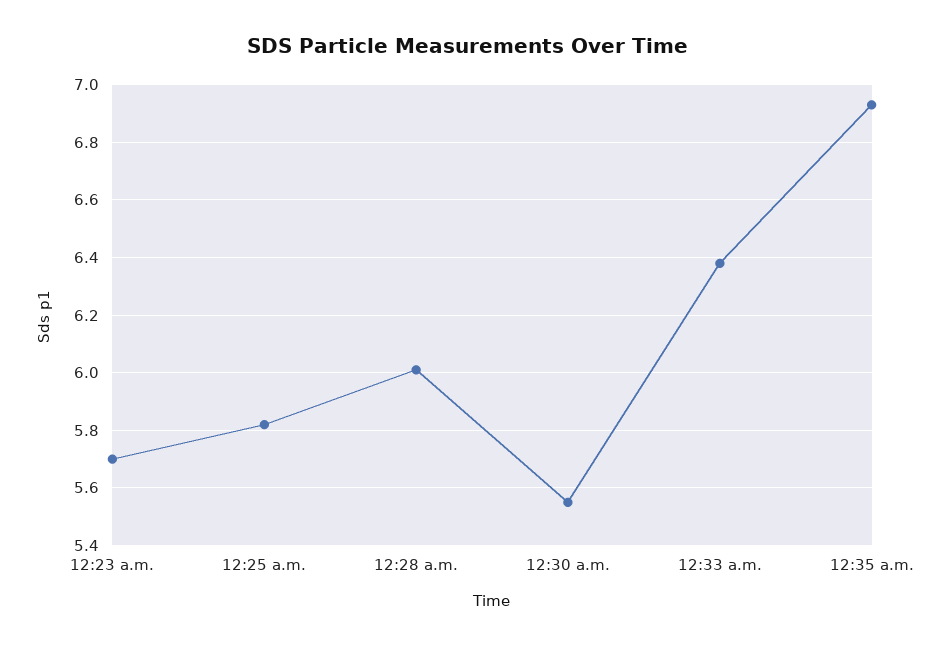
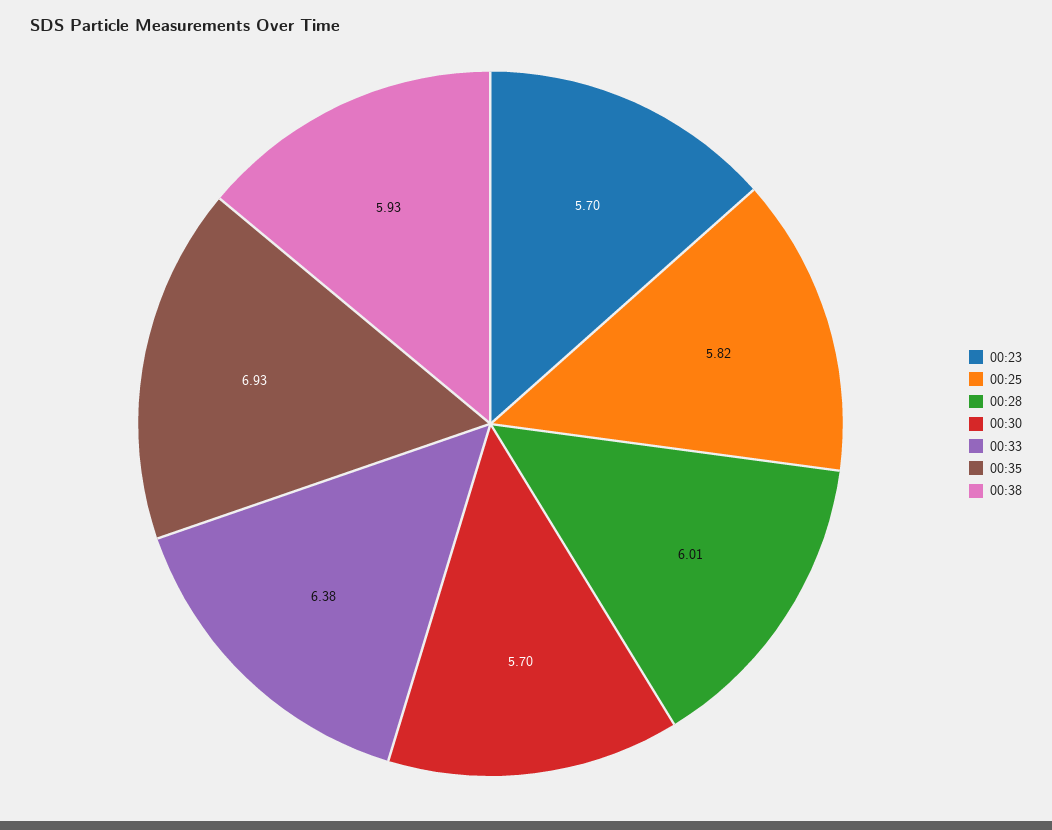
12:30 a.m.: 5.55 -> 5.7
00:38: none -> 5.93

